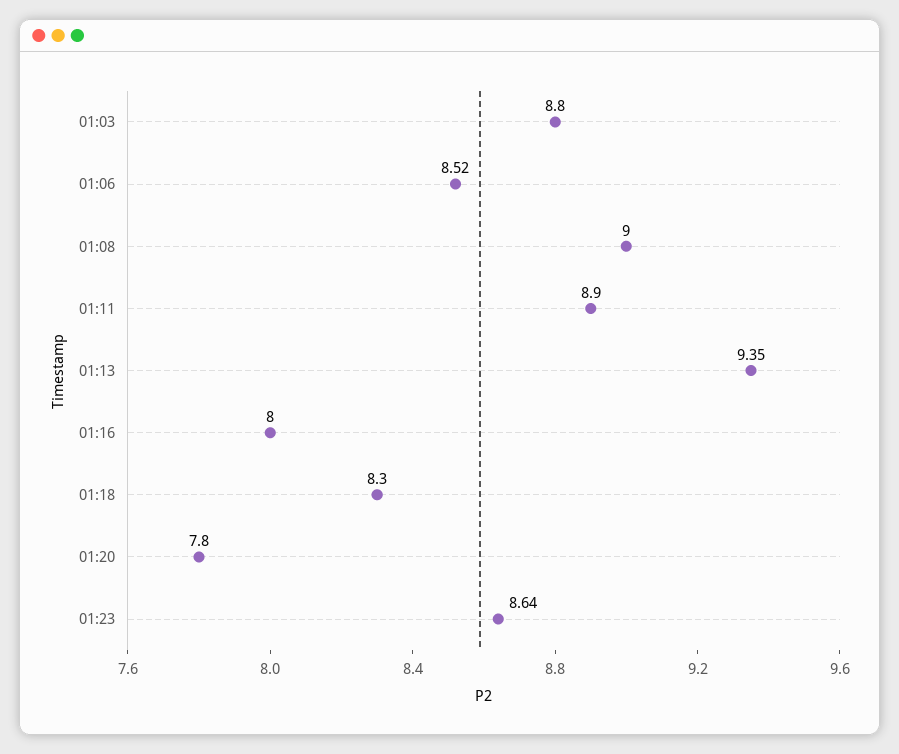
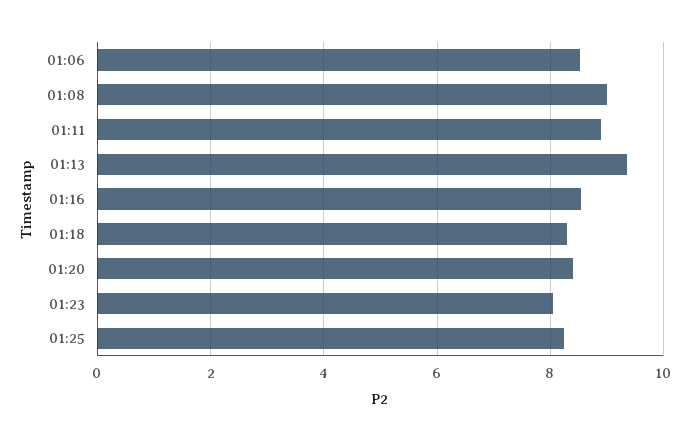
01:03: 8.8 -> none
01:16: 8 -> 8.6
01:20: 7.8 -> 8.4
01:23: 8.64 -> 8
01:25: none -> 8.2

